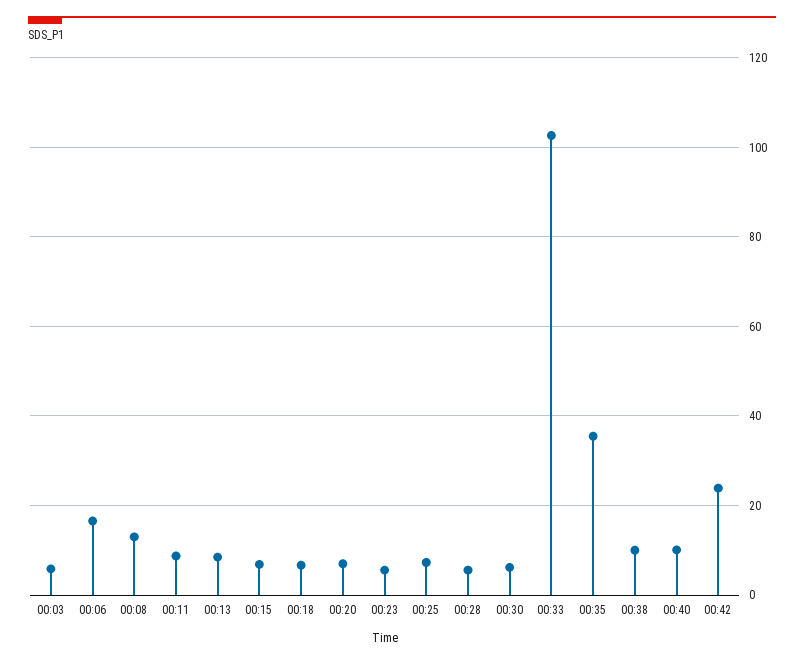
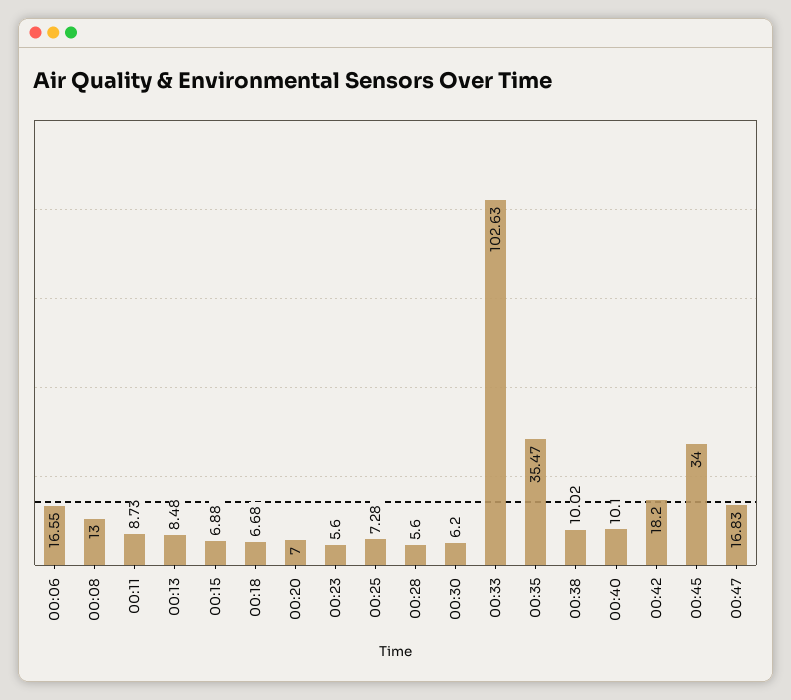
00:03: 6 -> none
00:42: 24 -> 18.2
00:45: none -> 34
00:47: none -> 16.83

